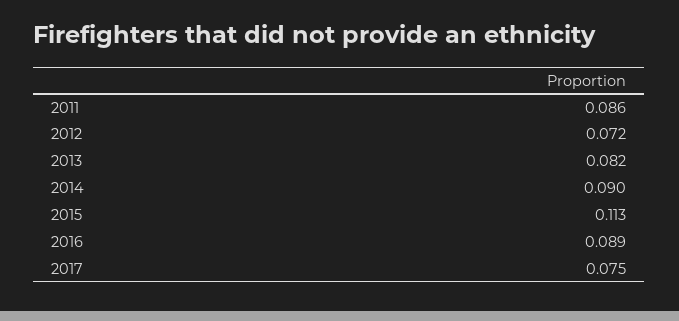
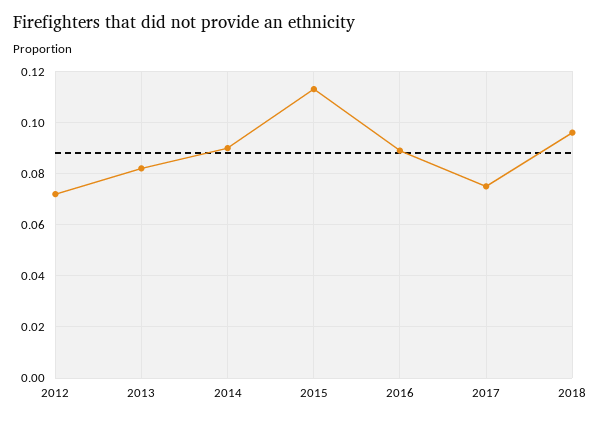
2011: 0.086 -> none
2018: none -> 0.095

